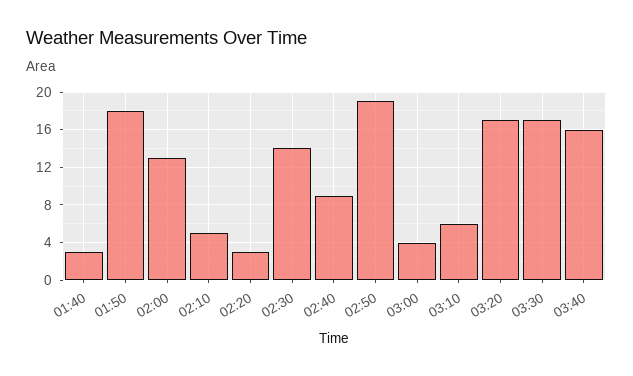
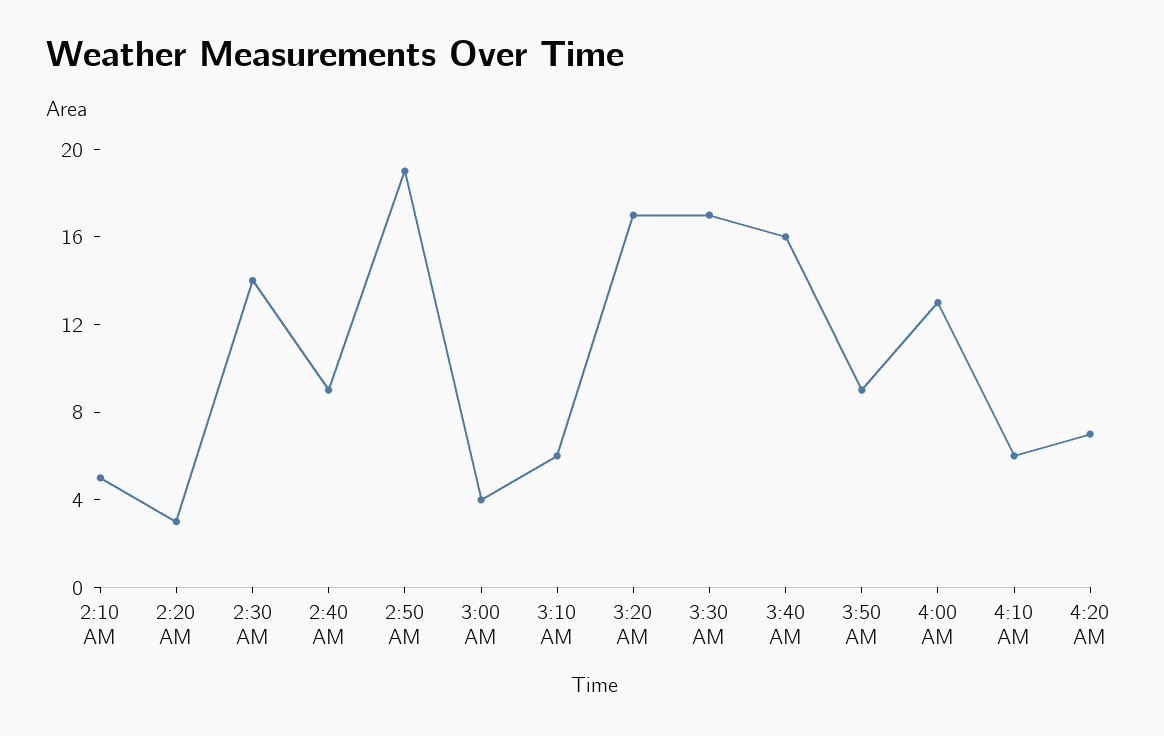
01:40: 3 -> none
01:50: 18 -> none
02:00: 13 -> none
3:50 AM: none -> 9
4:00 AM: none -> 13
4:10 AM: none -> 6
4:20 AM: none -> 7

